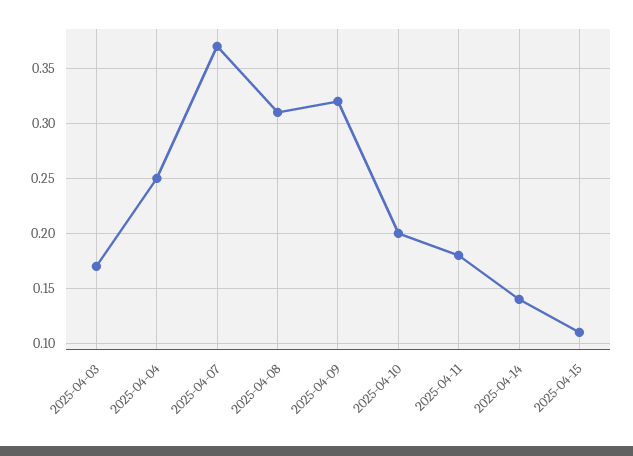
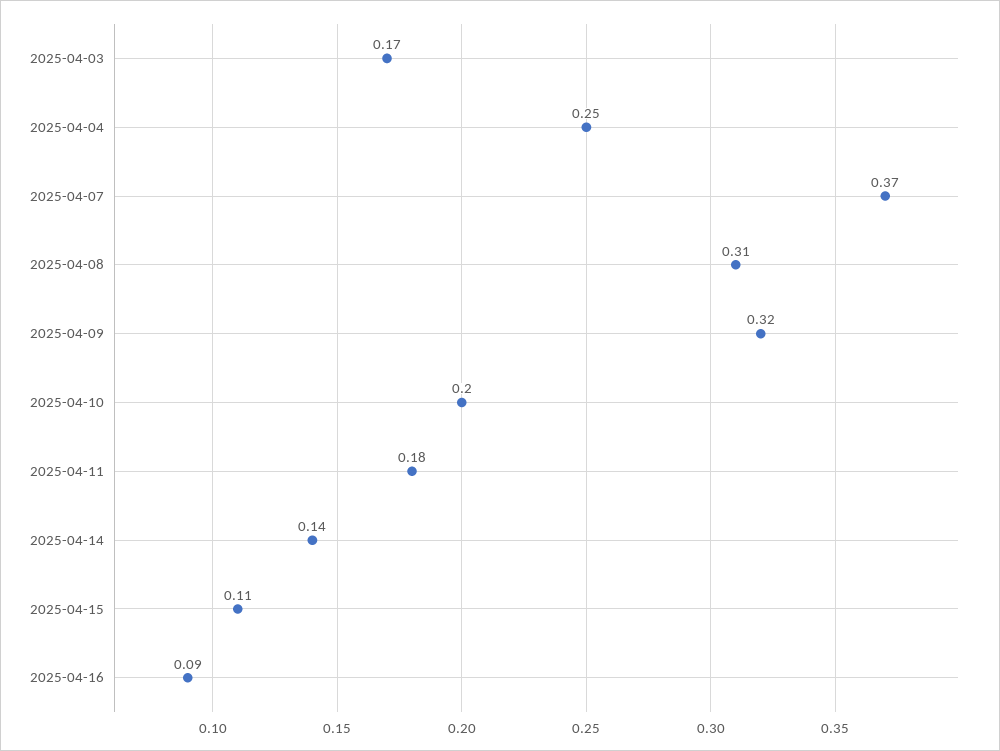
2025-04-16: none -> 0.09

